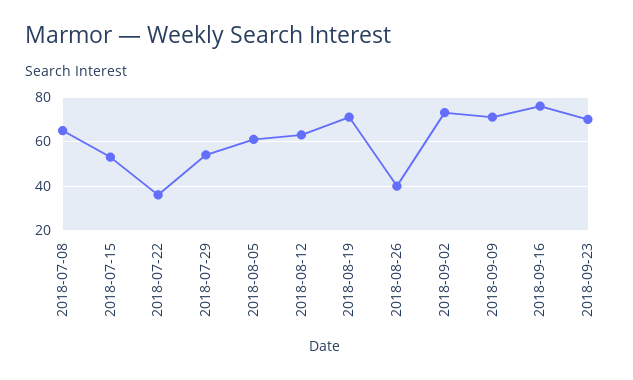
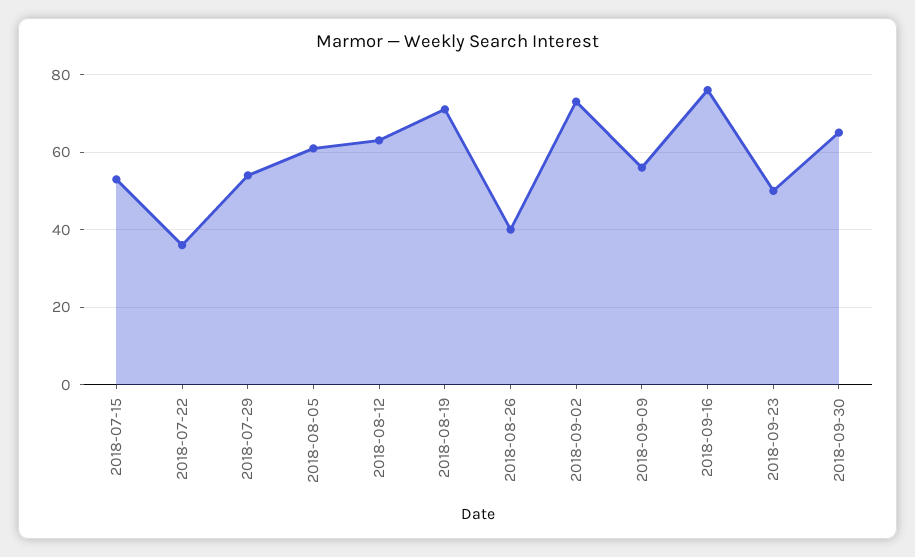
2018-07-08: 65 -> none
2018-09-09: 70 -> 55
2018-09-23: 70 -> 50
2018-09-30: none -> 65

